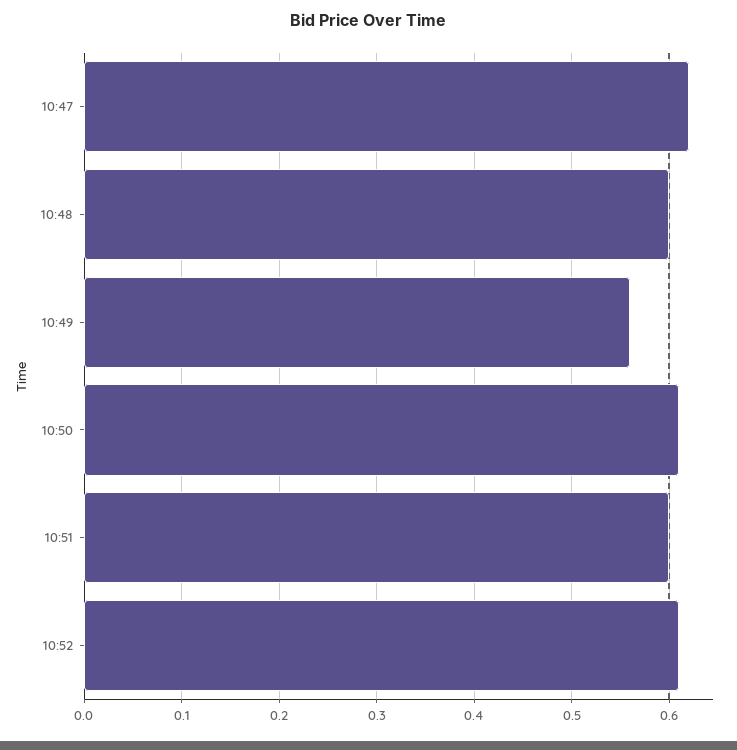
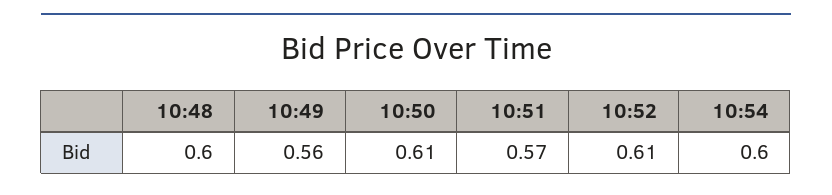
10:47: 0.62 -> none
10:51: 0.6 -> 0.57
10:54: none -> 0.6

